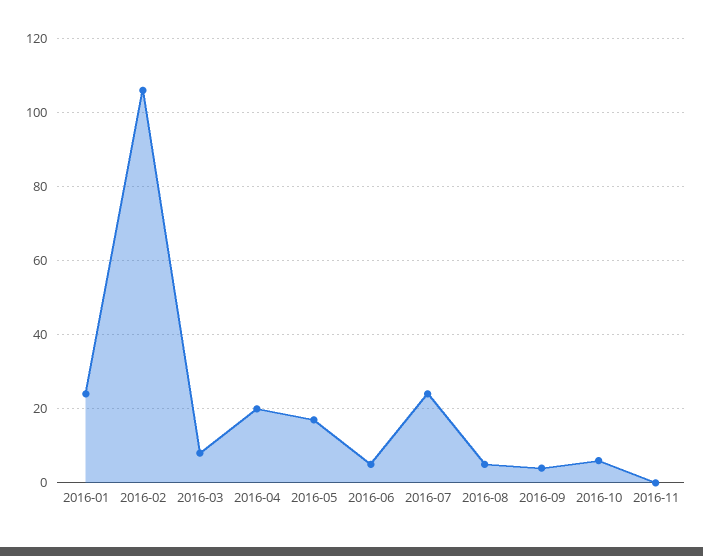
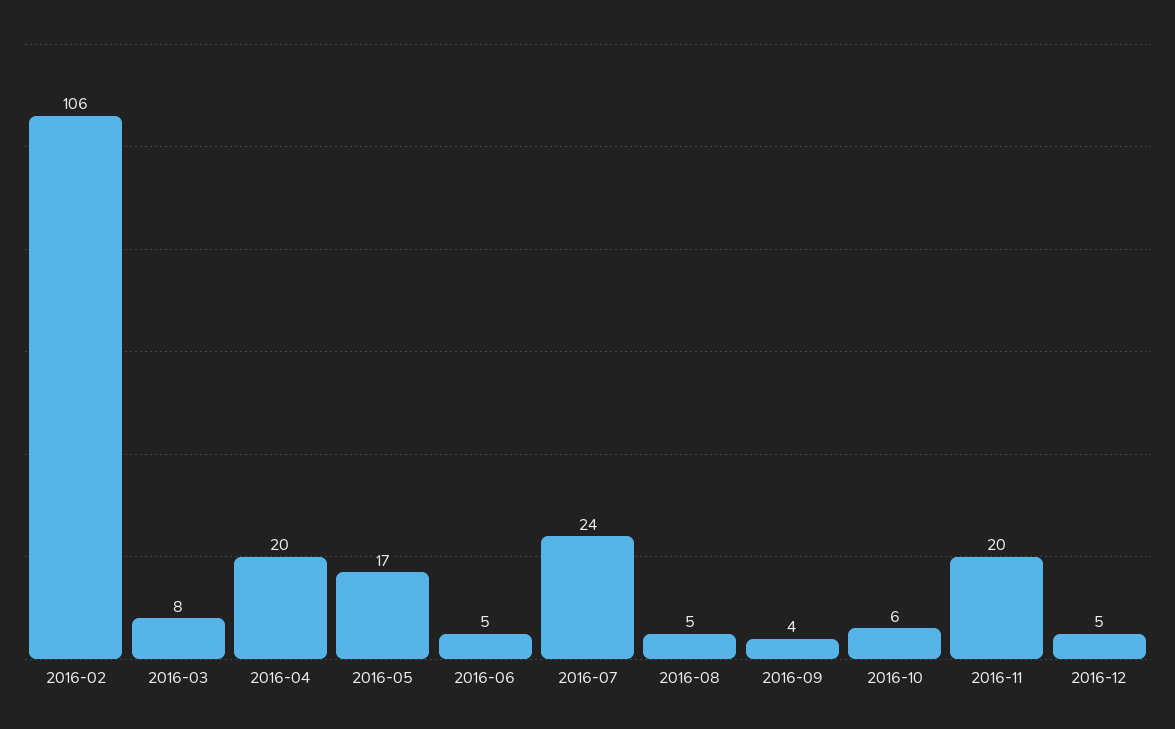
2016-01: 25 -> none
2016-11: 0 -> 20
2016-12: none -> 5

